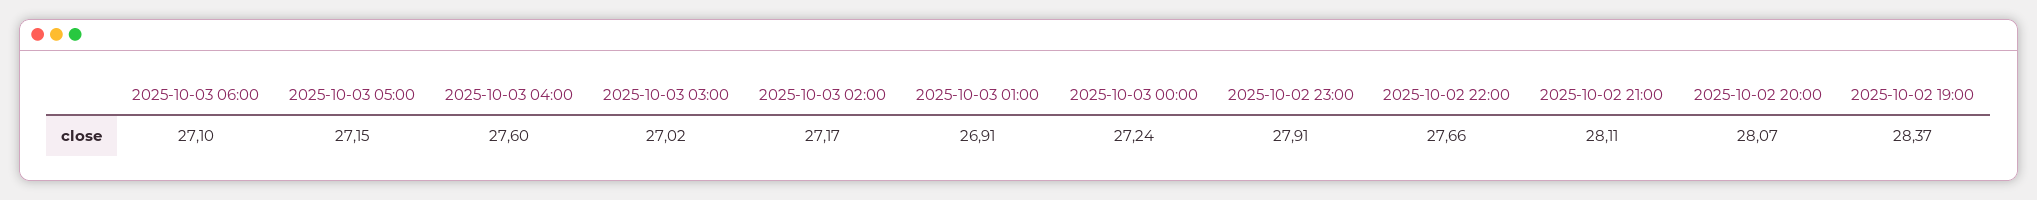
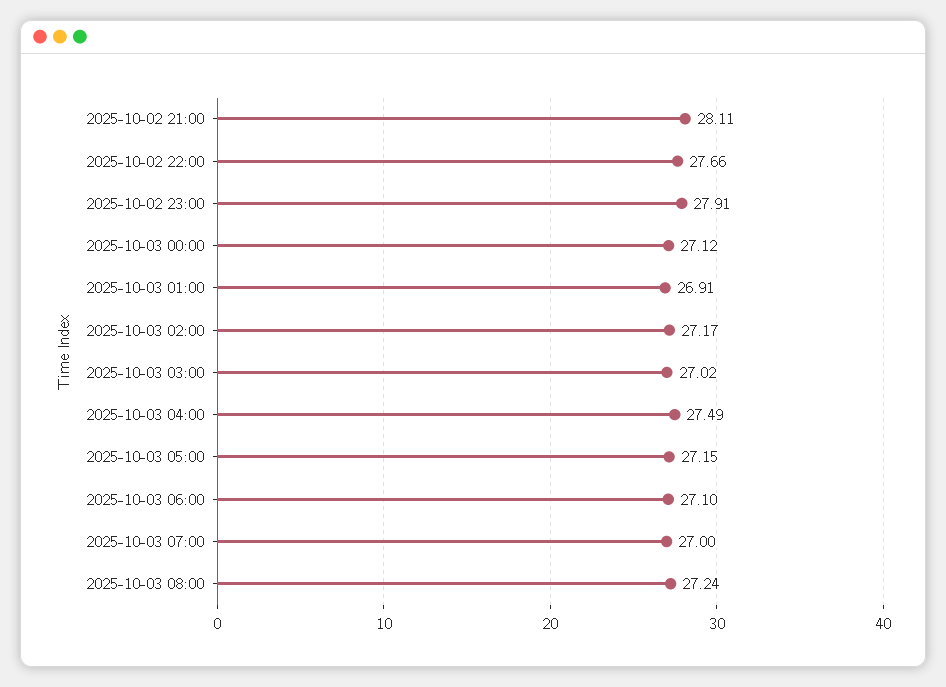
2025-10-03 04:00: 27.6 -> 27.49
2025-10-03 00:00: 27.24 -> 27.12
2025-10-02 20:00: 28.07 -> none
2025-10-02 19:00: 28.37 -> none
2025-10-03 07:00: none -> 27
2025-10-03 08:00: none -> 27.24

